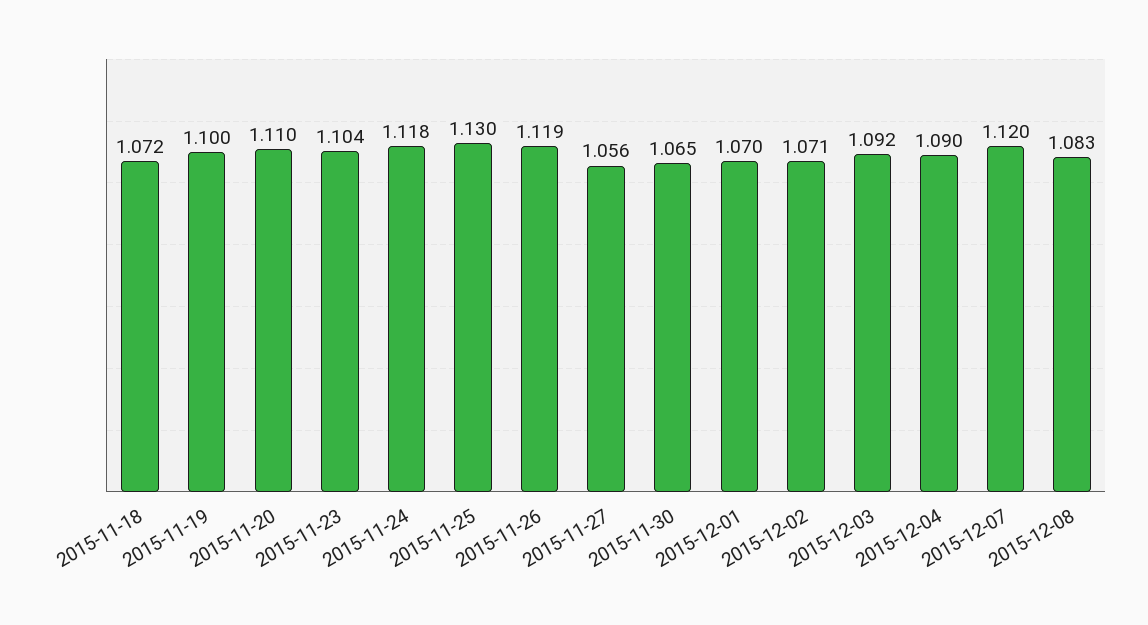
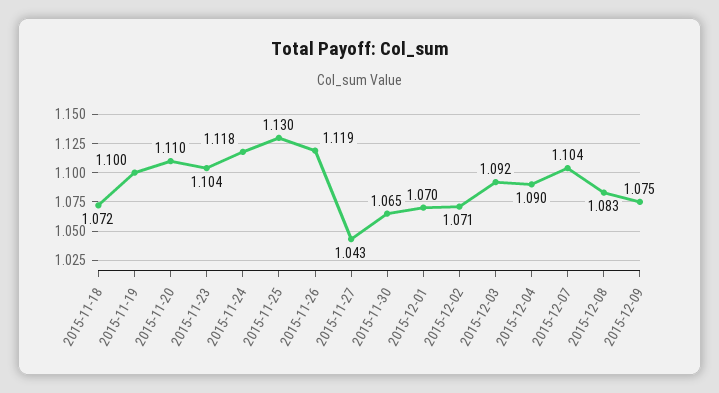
2015-11-27: 1.056 -> 1.043
2015-12-07: 1.12 -> 1.104
2015-12-09: none -> 1.075

